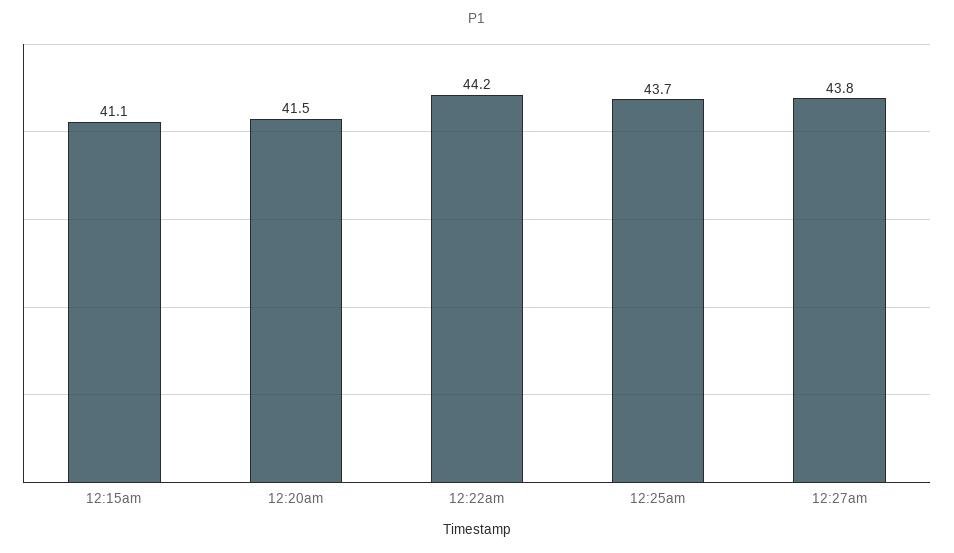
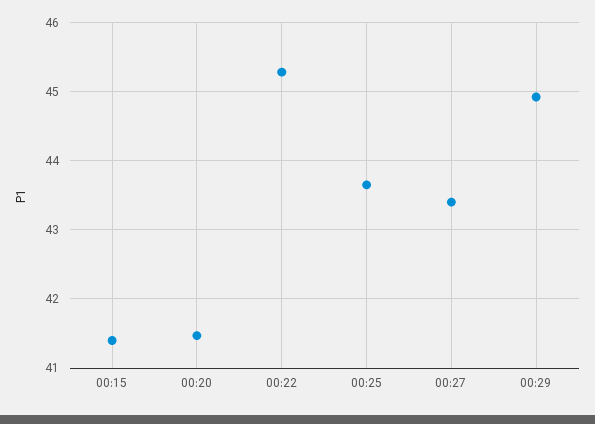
12:15am: 41.1 -> 41.4
12:22am: 44.2 -> 45.3
12:27am: 43.8 -> 43.4
00:29: none -> 44.9

